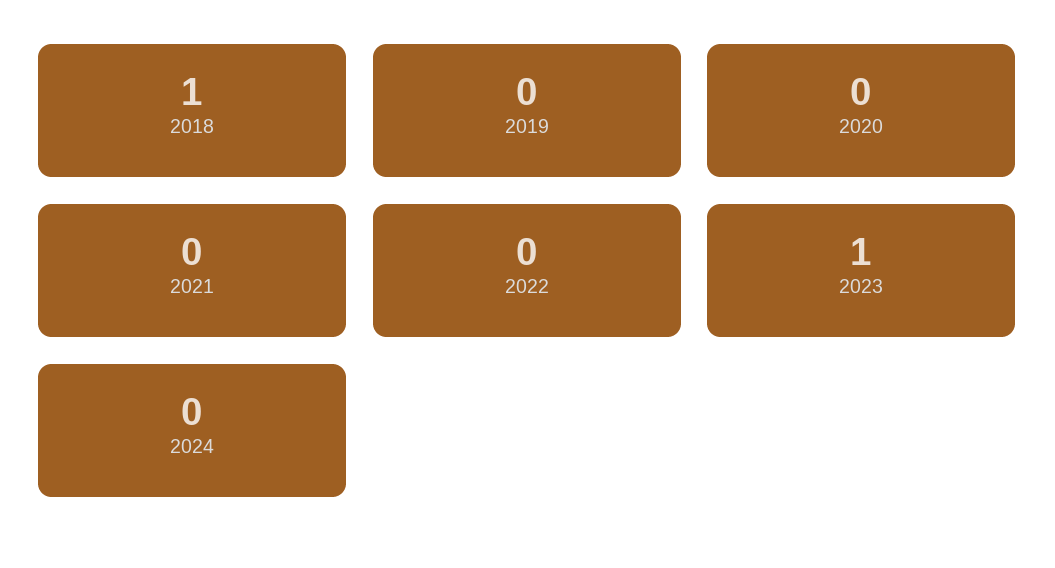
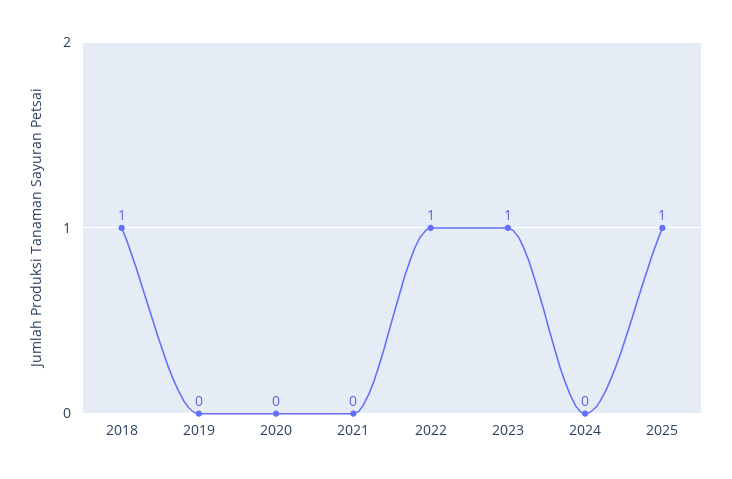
2022: 0 -> 1
2025: none -> 1

